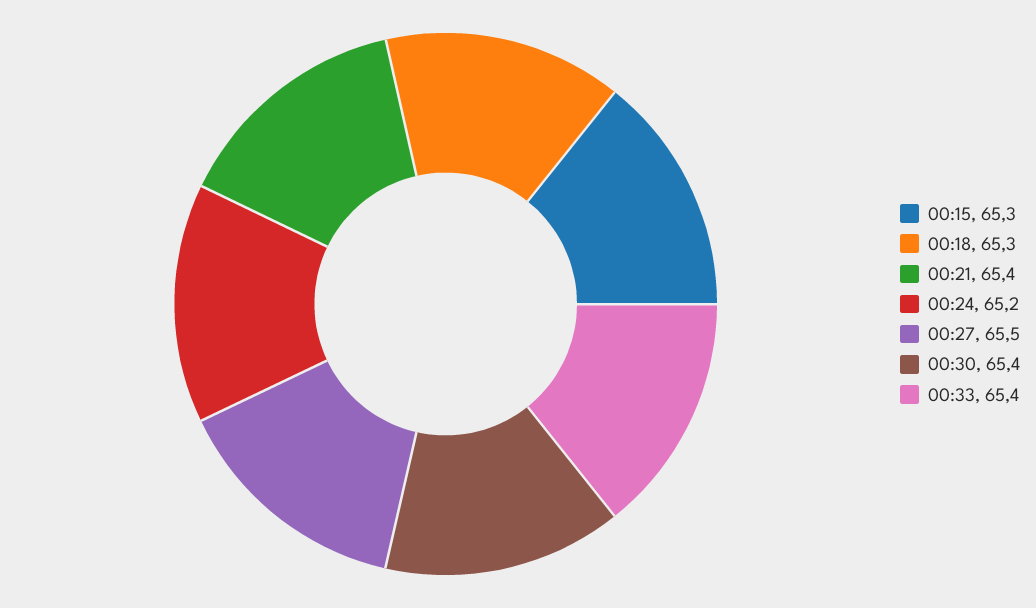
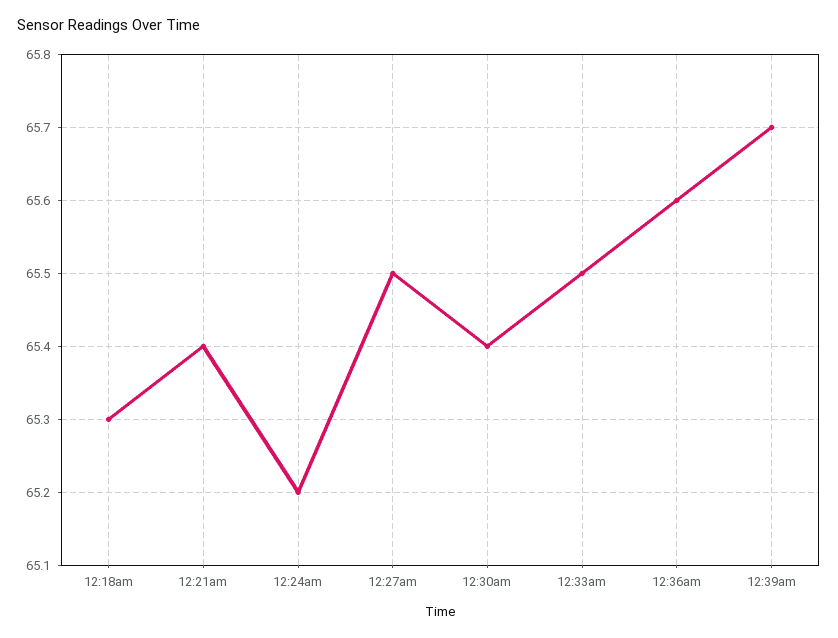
00:15: 65.3 -> none
00:33: 65.4 -> 65.5
12:36am: none -> 65.6
12:39am: none -> 65.7

